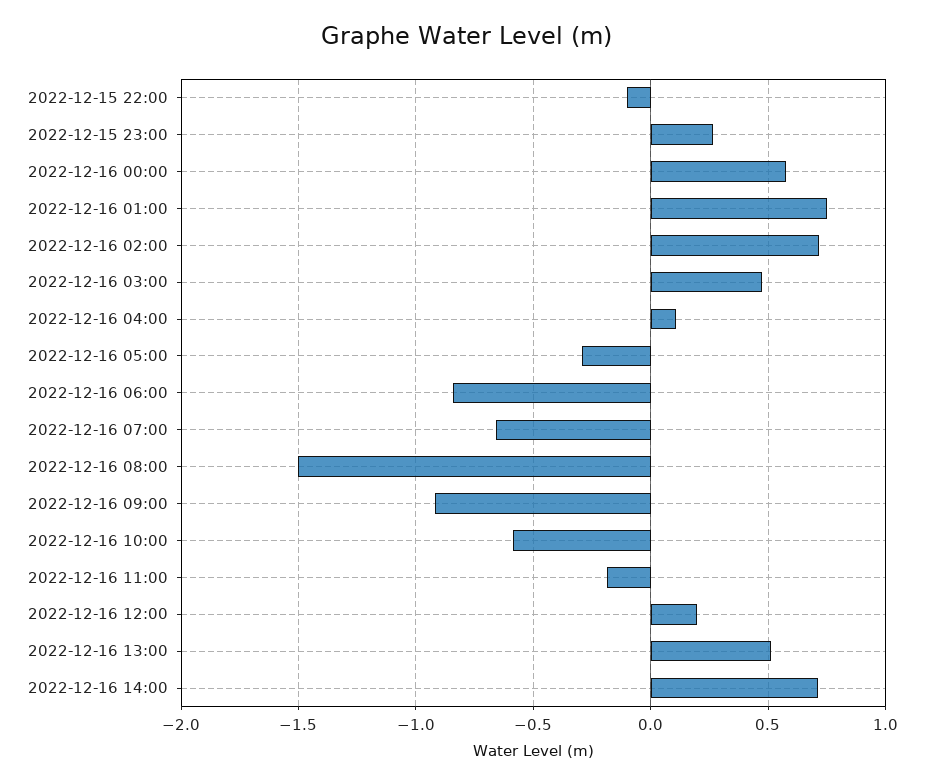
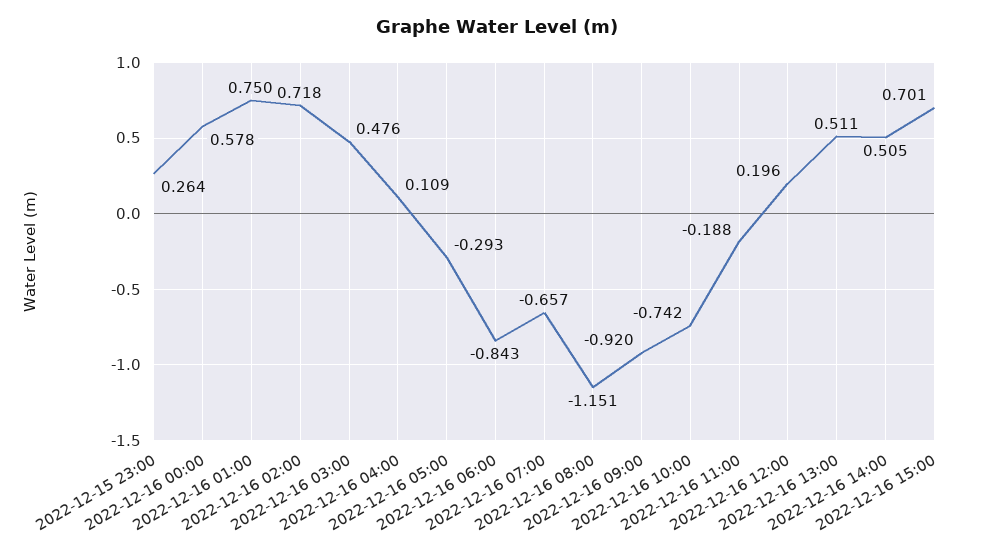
2022-12-15 22:00: -0.1 -> none
2022-12-16 08:00: -1.5 -> -1.151
2022-12-16 10:00: -0.6 -> -0.742
2022-12-16 14:00: 0.7 -> 0.505
2022-12-16 15:00: none -> 0.701

